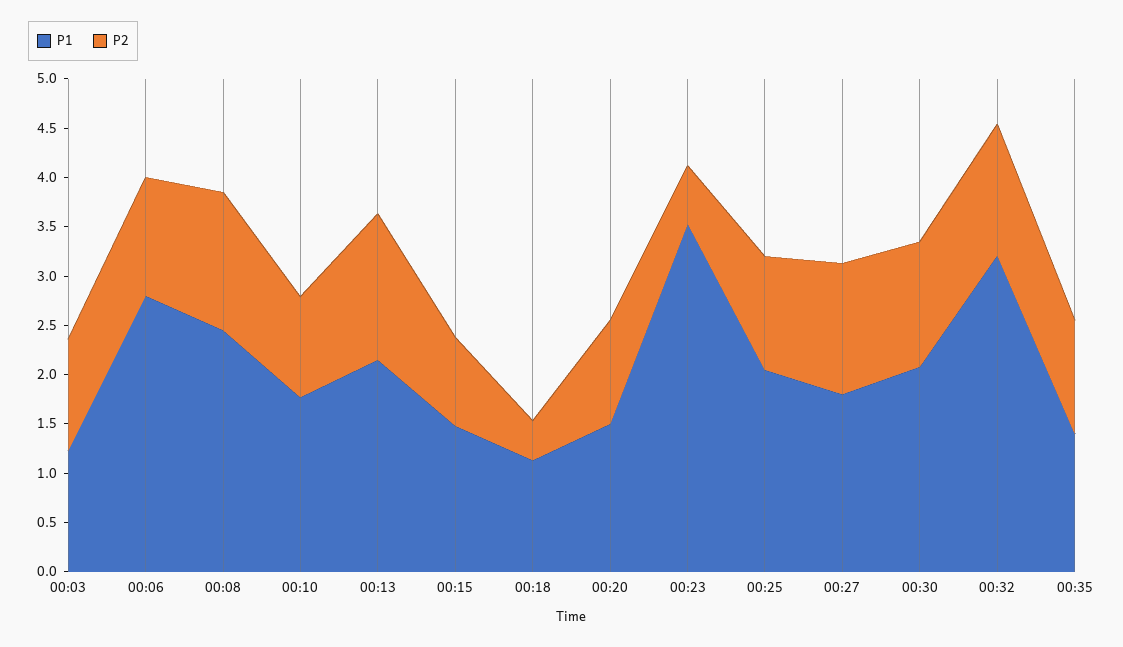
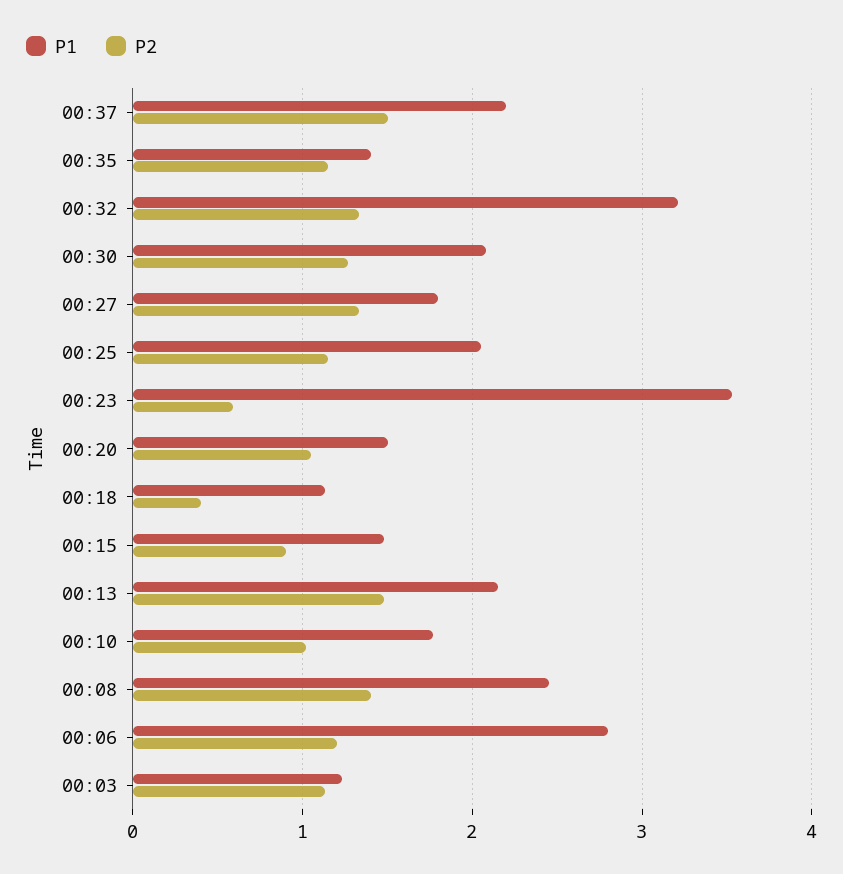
P1, 00:37: none -> 2.2
P2, 00:37: none -> 1.5

